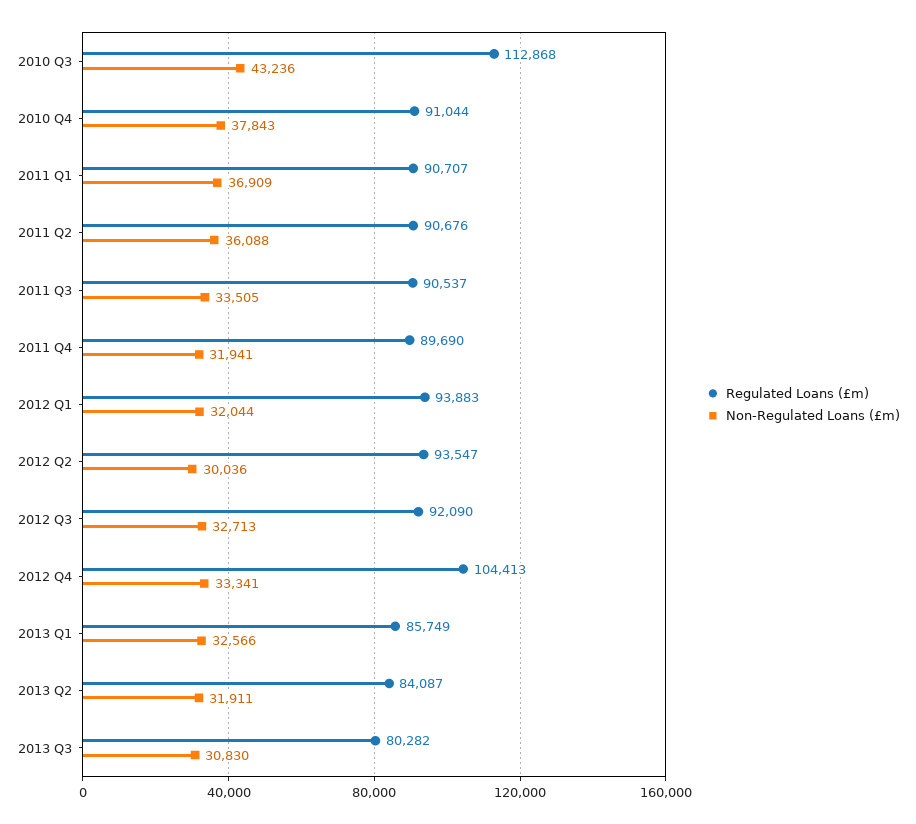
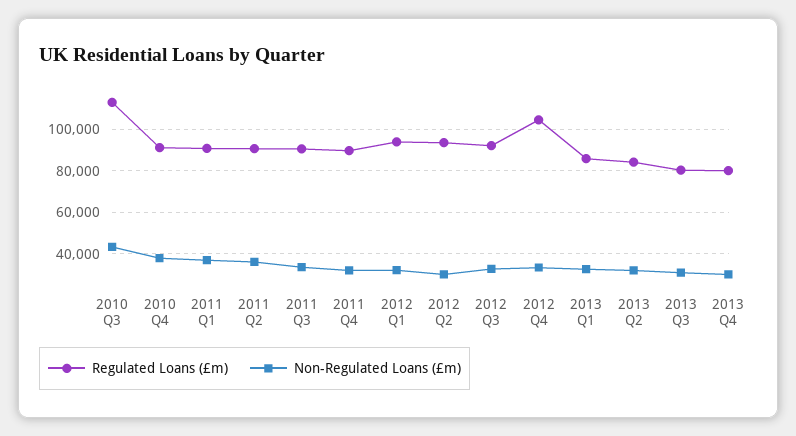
Regulated Loans (£m), 2013 Q4: none -> 80000
Non-Regulated Loans (£m), 2013 Q4: none -> 30000

